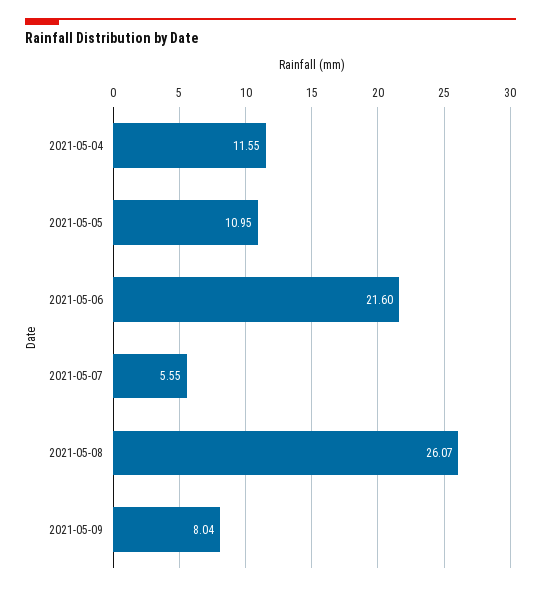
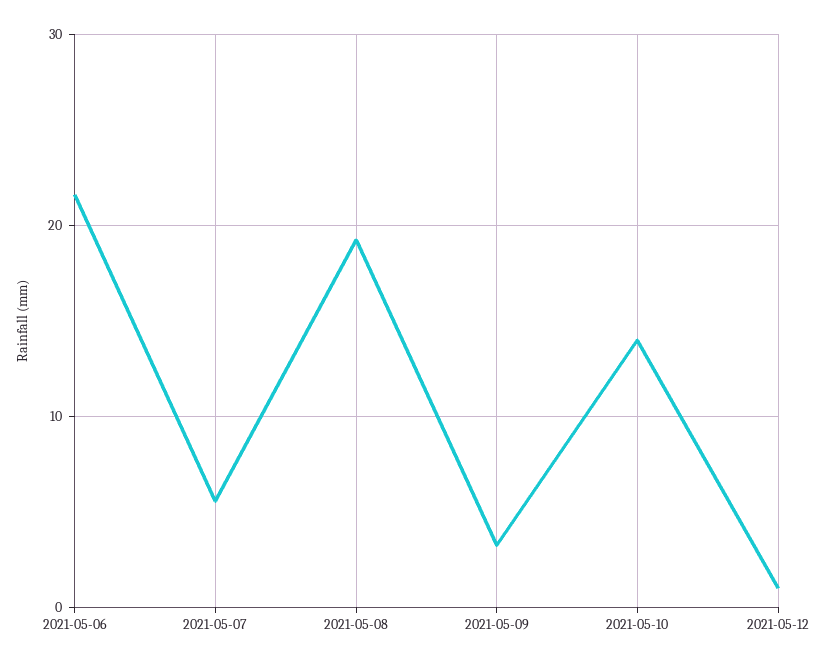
2021-05-04: 11.55 -> none
2021-05-05: 10.95 -> none
2021-05-08: 26.07 -> 19
2021-05-09: 8.04 -> 3
2021-05-10: none -> 14
2021-05-12: none -> 1

